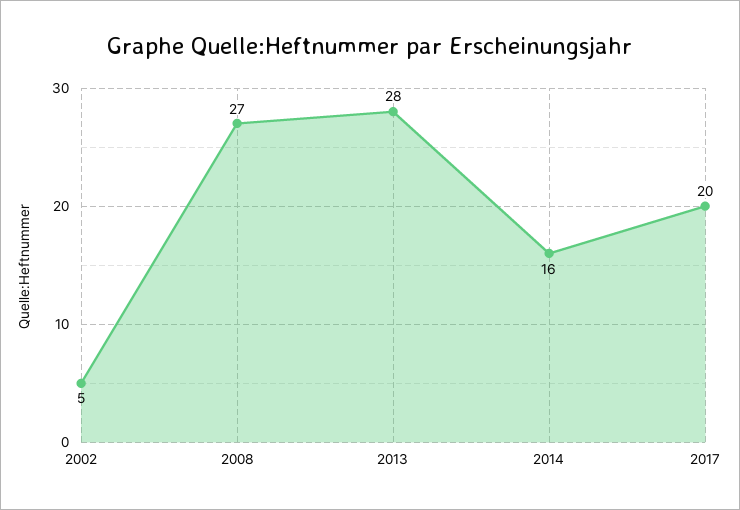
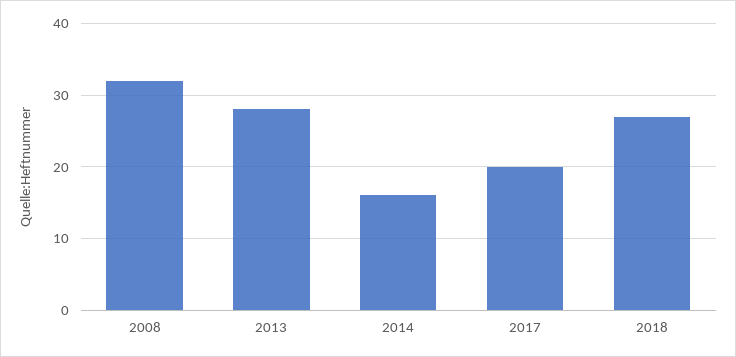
2002: 5 -> none
2008: 27 -> 32
2018: none -> 27

